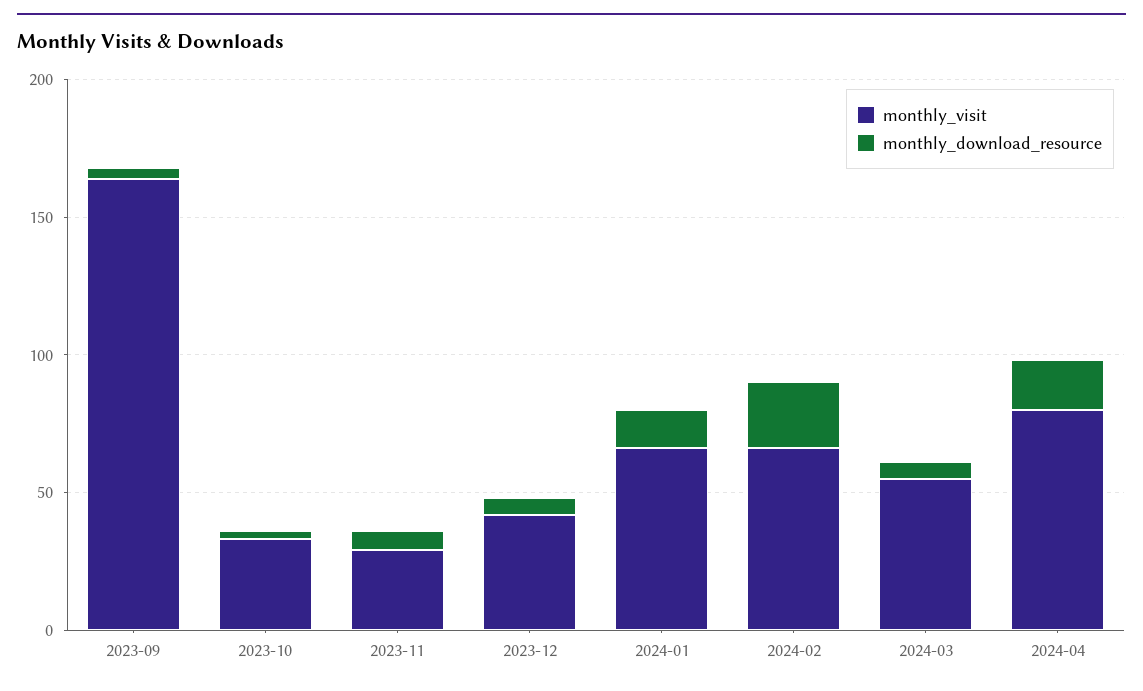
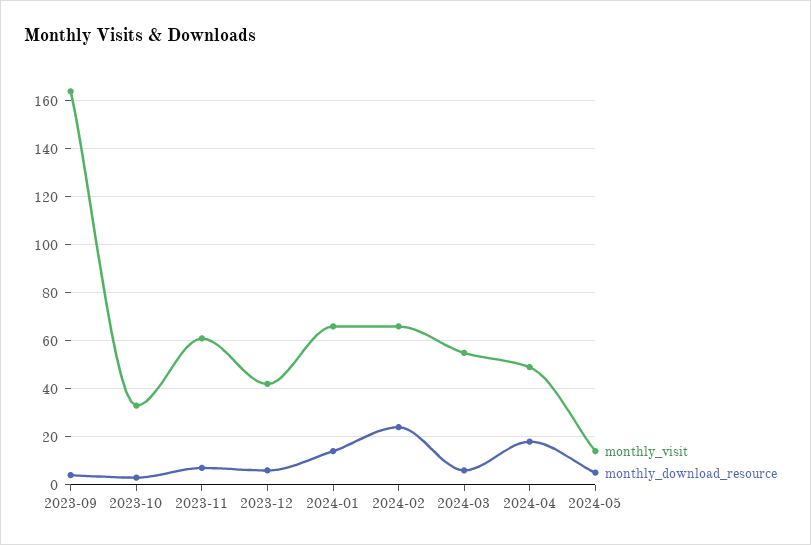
monthly_visit, 2023-11: 30 -> 60
monthly_visit, 2024-04: 80 -> 50
monthly_visit, 2024-05: none -> 15
monthly_download_resource, 2024-05: none -> 5

